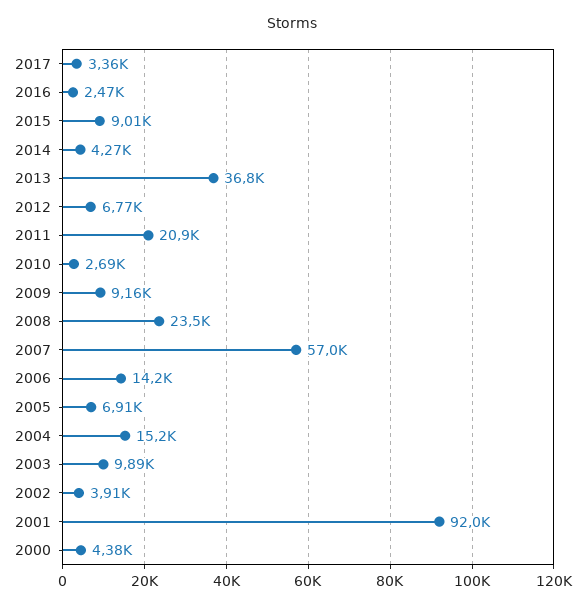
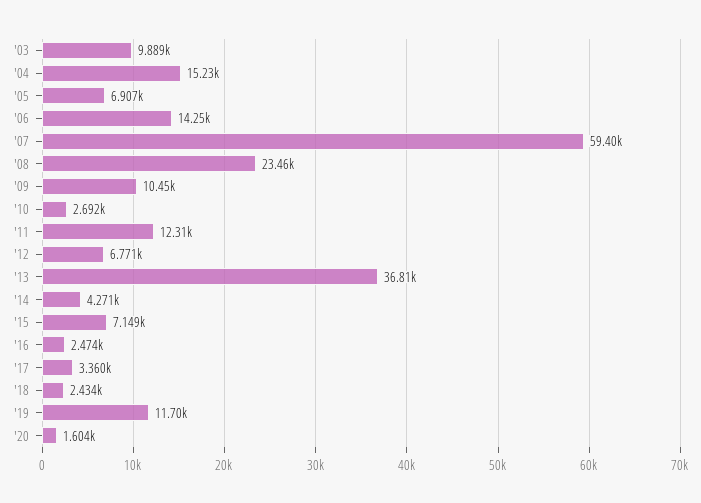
2015: 9010 -> 7149
2011: 20900 -> 12310
2009: 9160 -> 10450
2007: 57000 -> 59400
2002: 3910 -> none
2001: 92000 -> none
2000: 4380 -> none
'18: none -> 2434
'19: none -> 11700
'20: none -> 1604

